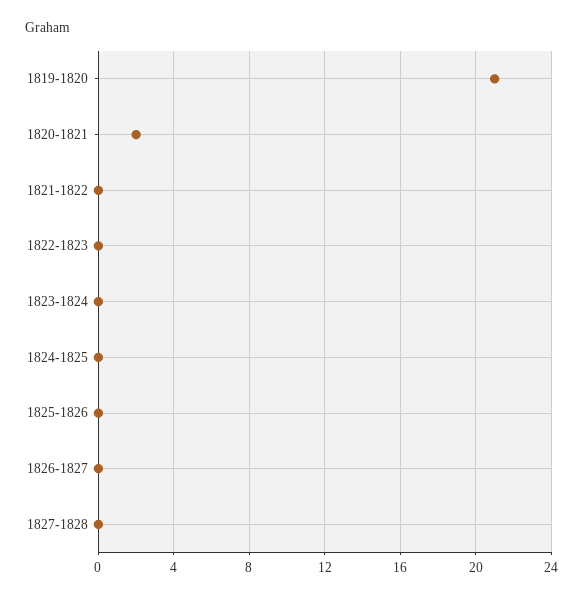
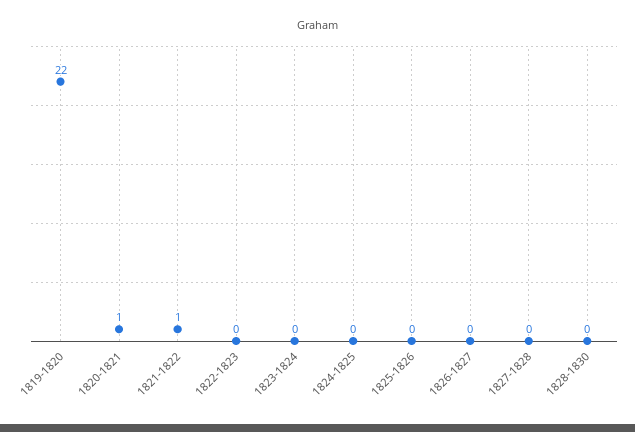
1819-1820: 21 -> 22
1820-1821: 2 -> 1
1821-1822: 0 -> 1
1828-1830: none -> 0

